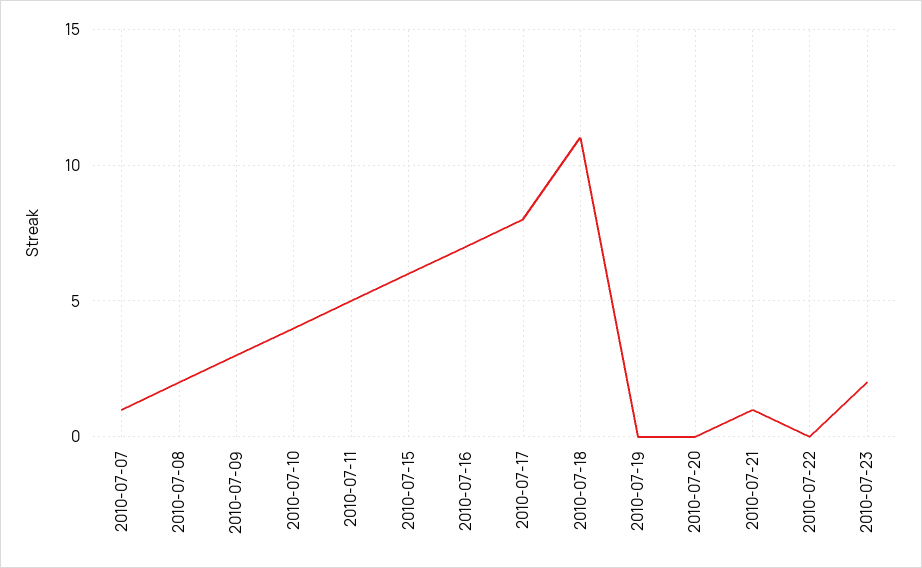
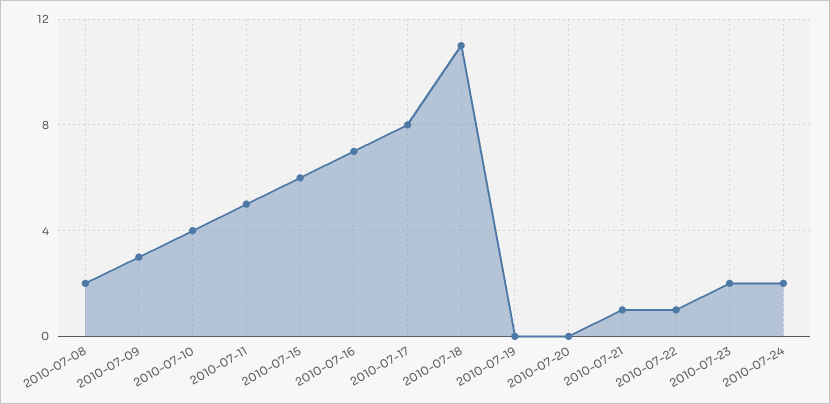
2010-07-07: 1 -> none
2010-07-22: 0 -> 1
2010-07-24: none -> 2

